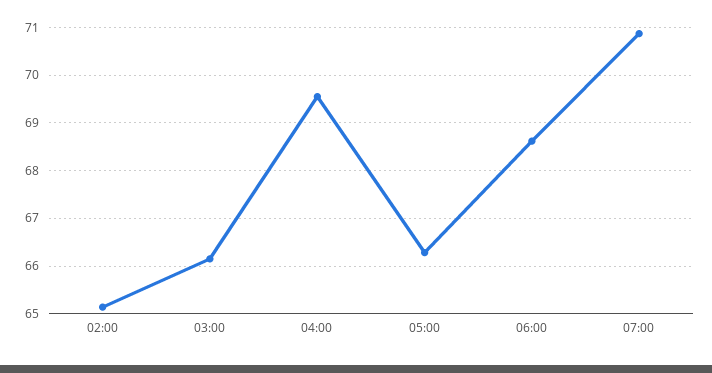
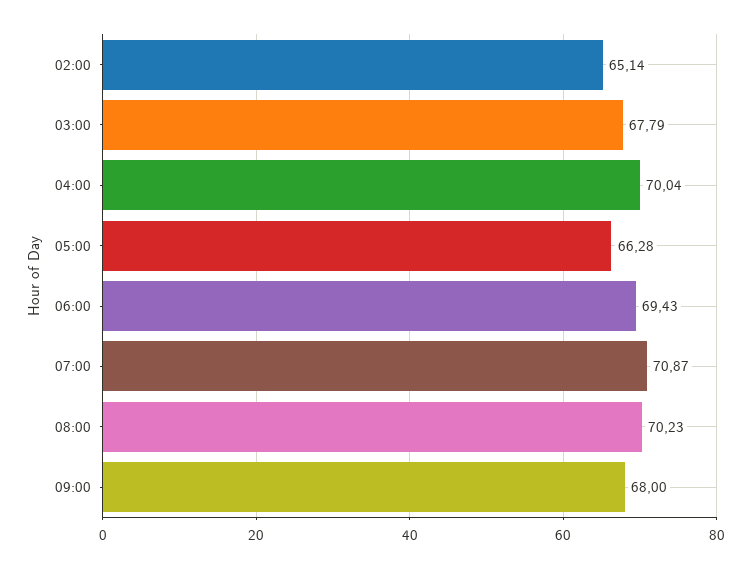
03:00: 66.2 -> 67.79
04:00: 69.6 -> 70.04
06:00: 68.6 -> 69.43
08:00: none -> 70.23
09:00: none -> 68

